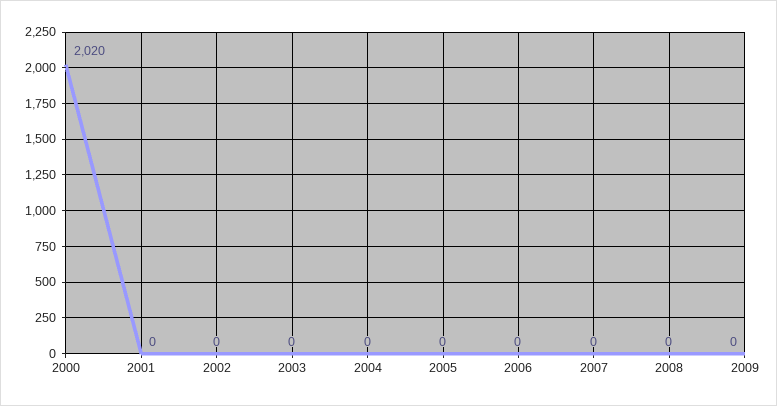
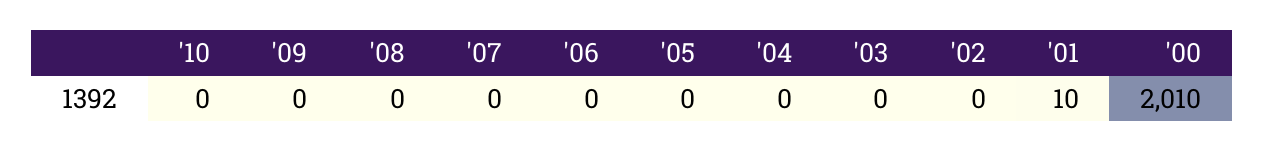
2000: 2020 -> 2010
2001: 0 -> 10
'10: none -> 0

